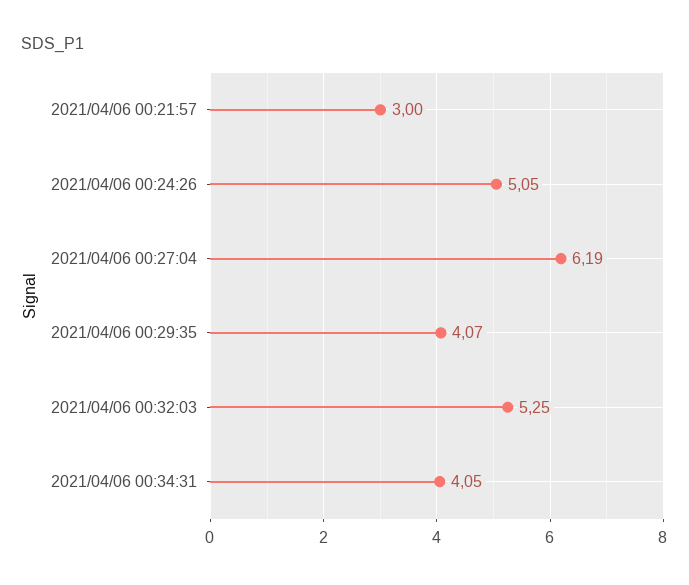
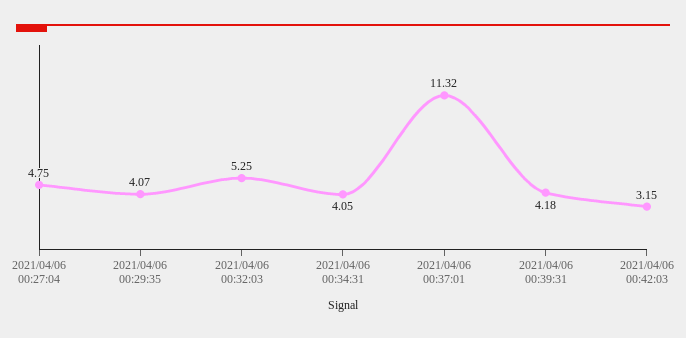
2021/04/06 00:21:57: 3 -> none
2021/04/06 00:24:26: 5.05 -> none
2021/04/06 00:27:04: 6.19 -> 4.75
2021/04/06 00:37:01: none -> 11.32
2021/04/06 00:39:31: none -> 4.18
2021/04/06 00:42:03: none -> 3.15

